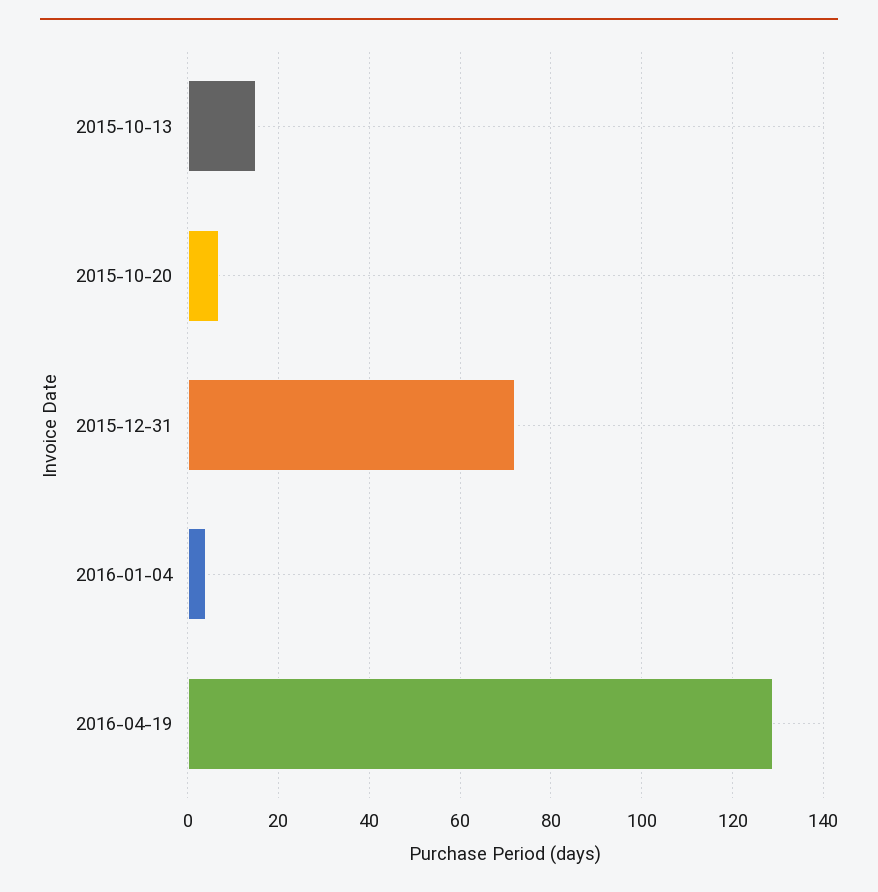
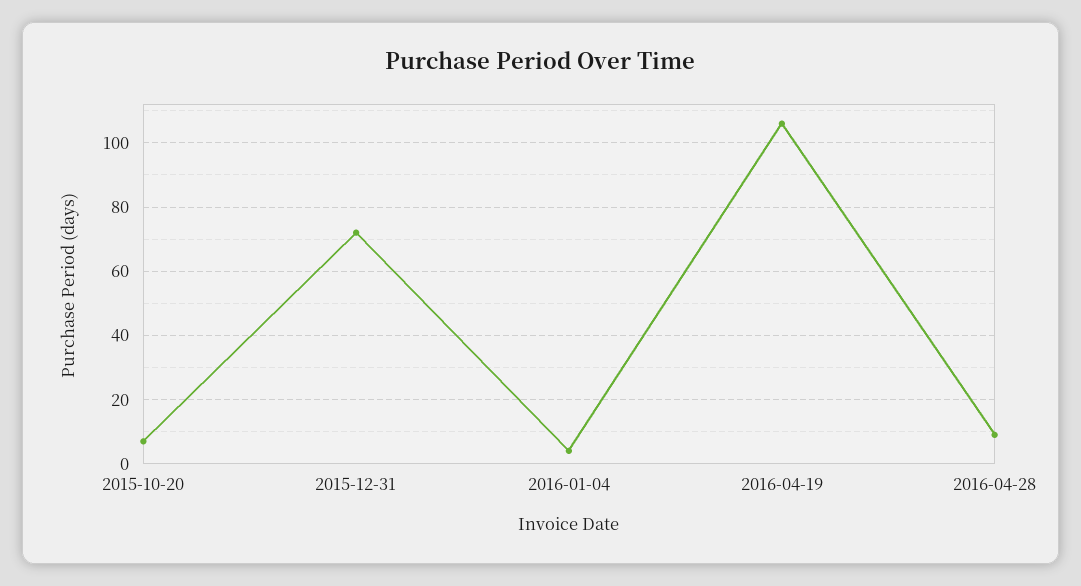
2015-10-13: 15 -> none
2016-04-19: 130 -> 105
2016-04-28: none -> 10

